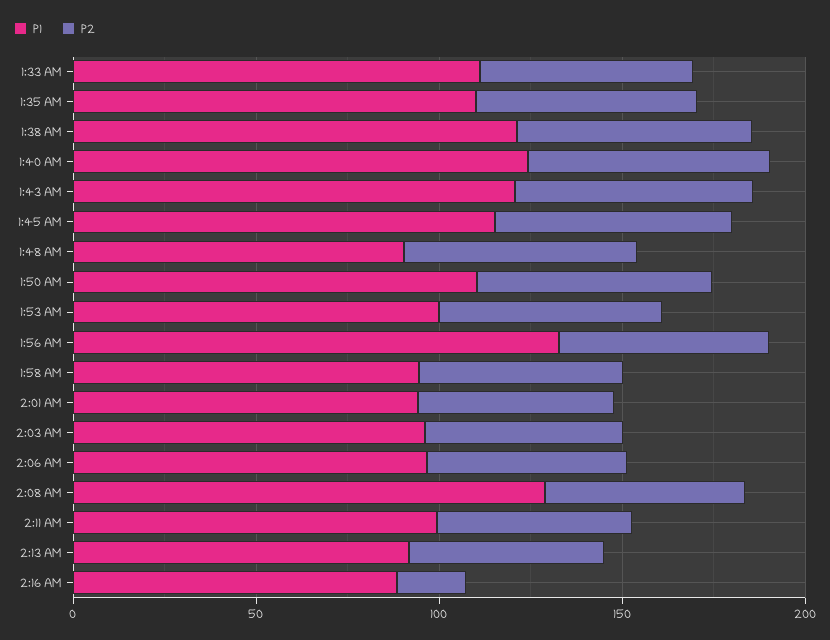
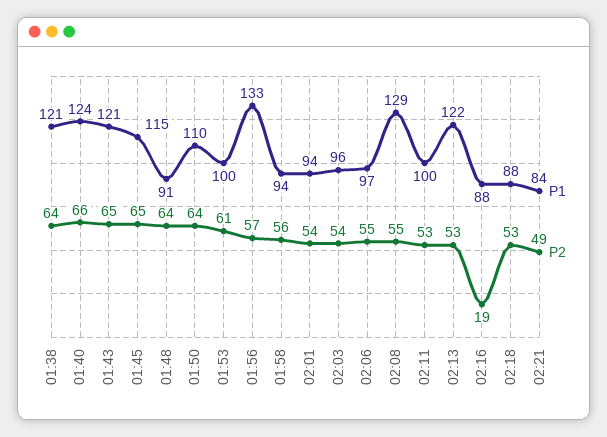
P1, 1:33 AM: 110 -> none
P2, 1:33 AM: 60 -> none
P1, 1:35 AM: 110 -> none
P2, 1:35 AM: 60 -> none
P1, 2:13 AM: 90 -> 122
P1, 02:18: none -> 88
P2, 02:18: none -> 53
P1, 02:21: none -> 84
P2, 02:21: none -> 49

